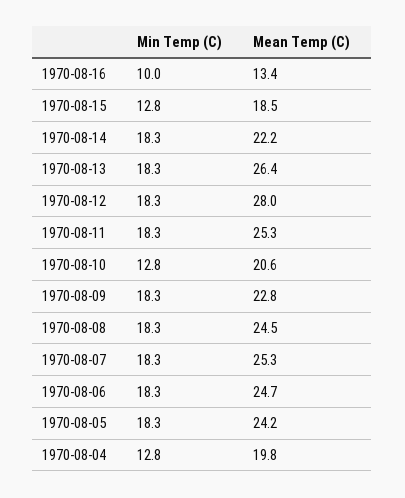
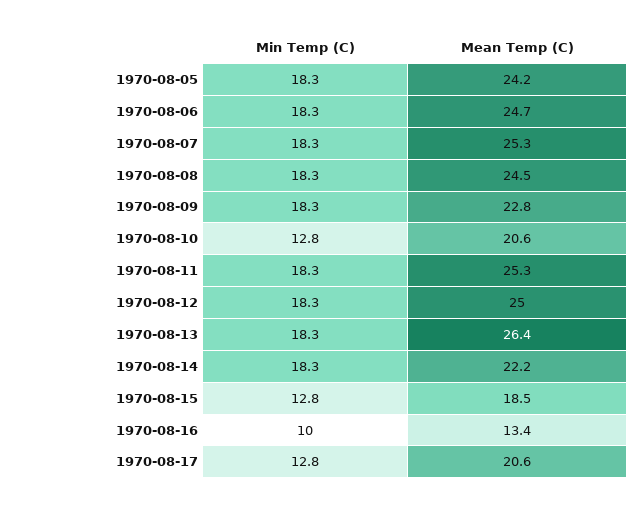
Mean Temp (C), 1970-08-12: 28 -> 25
Min Temp (C), 1970-08-04: 12.8 -> none
Mean Temp (C), 1970-08-04: 19.8 -> none
Min Temp (C), 1970-08-17: none -> 12.8
Mean Temp (C), 1970-08-17: none -> 20.6

